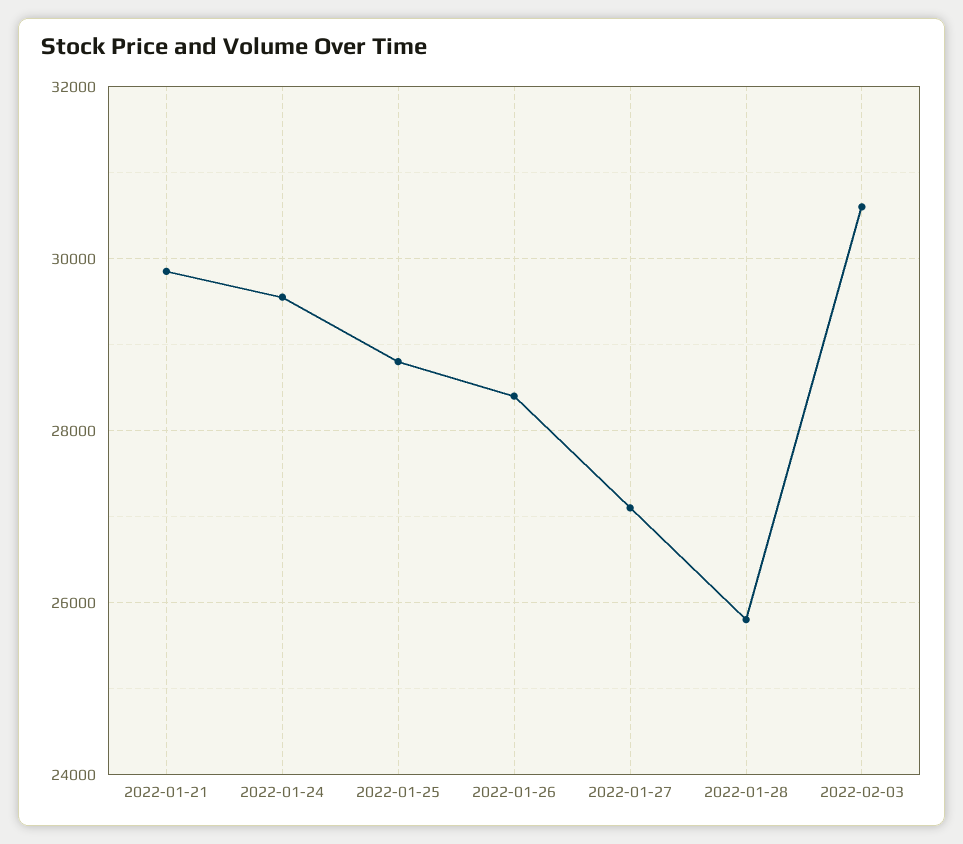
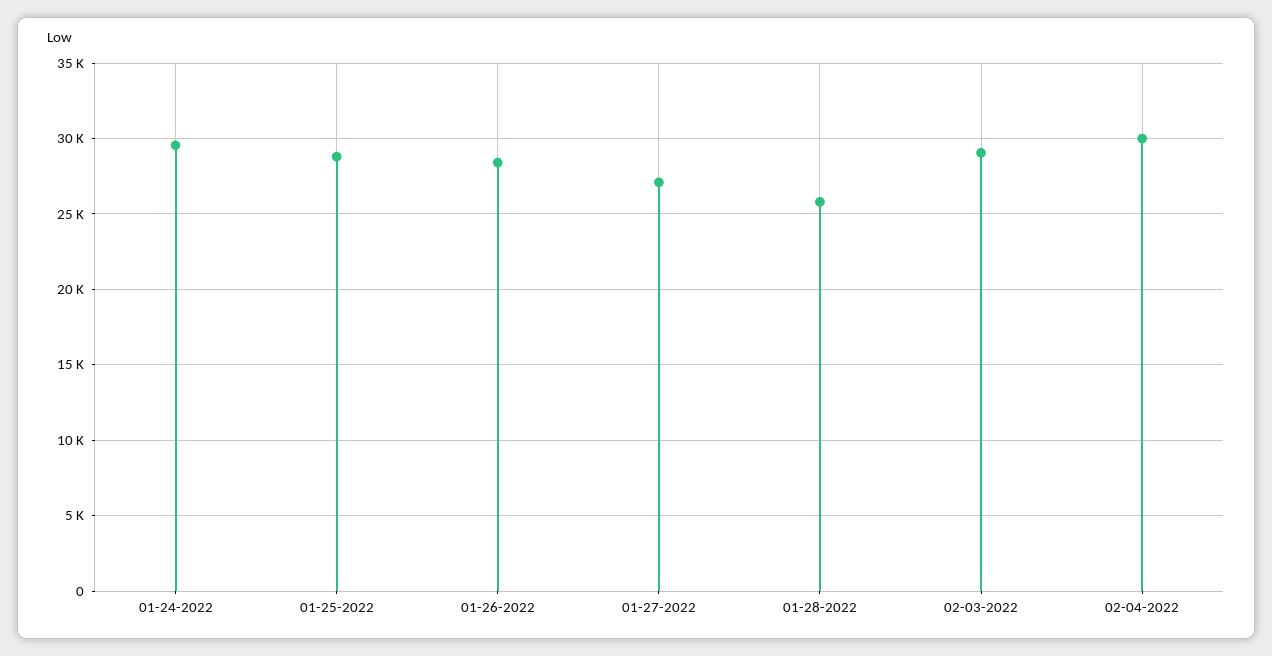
2022-01-21: 29800 -> none
2022-02-03: 30600 -> 29000
02-04-2022: none -> 30000

